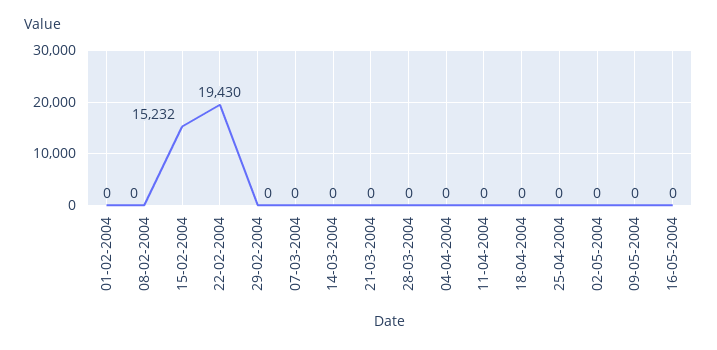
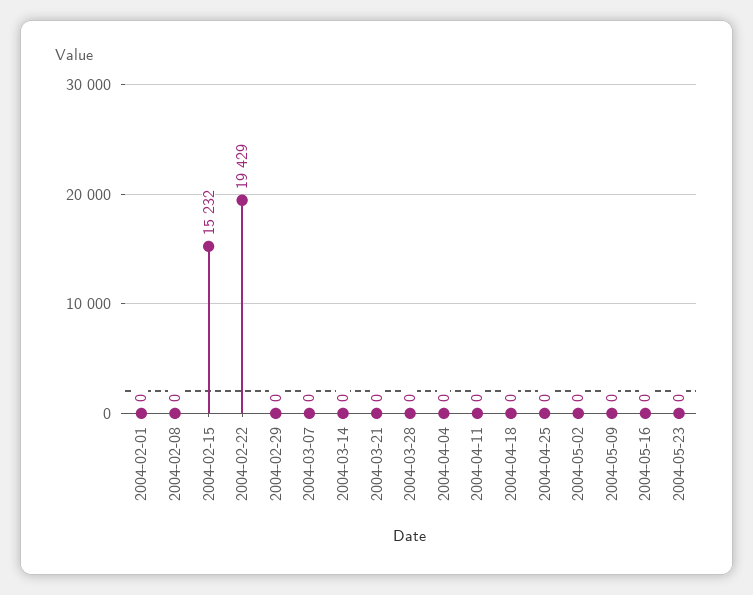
22-02-2004: 19430 -> 19429
2004-05-23: none -> 0

